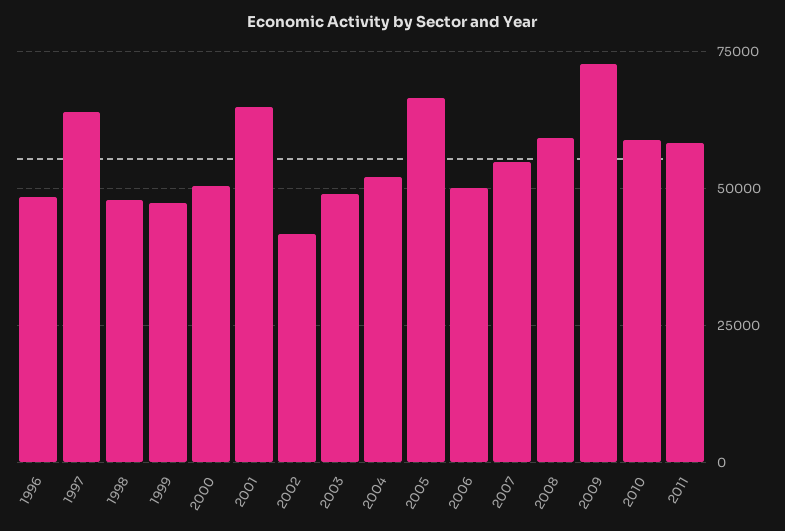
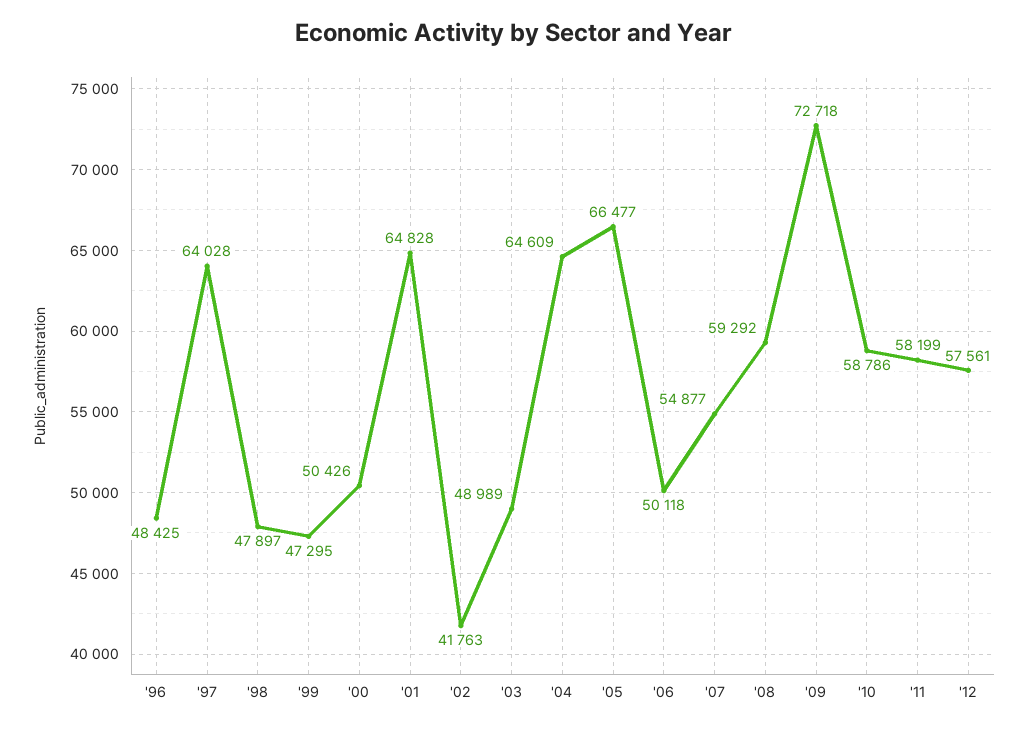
2004: 52500 -> 64609
'12: none -> 57561

